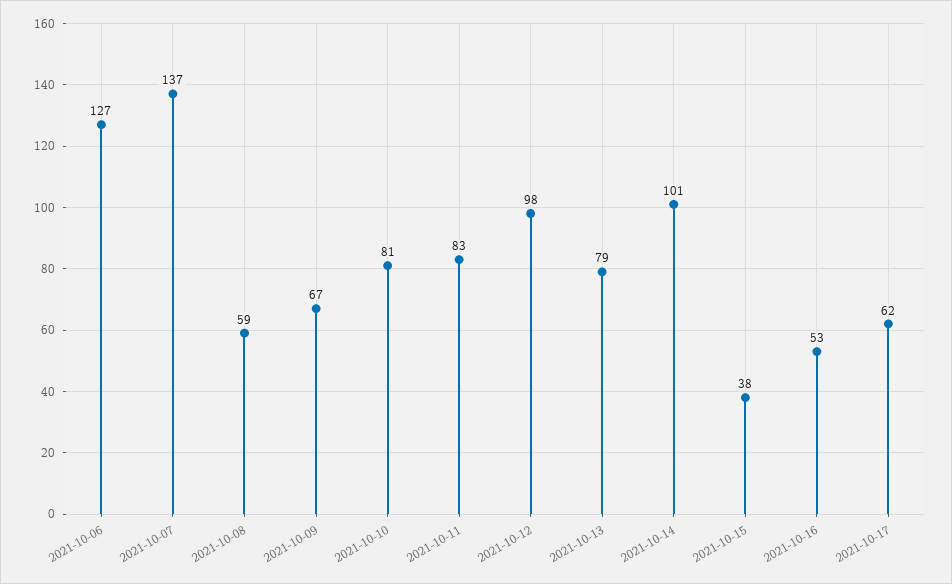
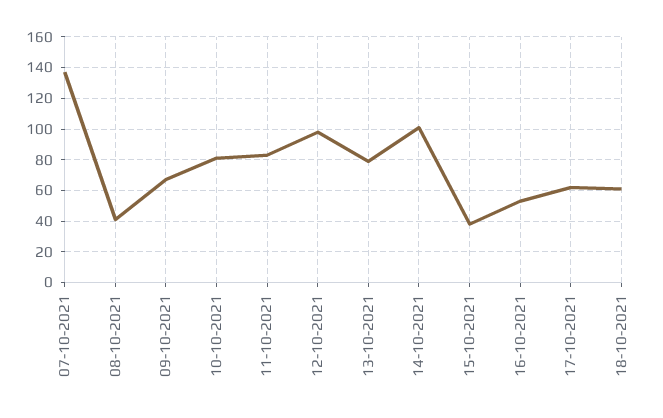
2021-10-06: 127 -> none
2021-10-08: 59 -> 40
18-10-2021: none -> 60

